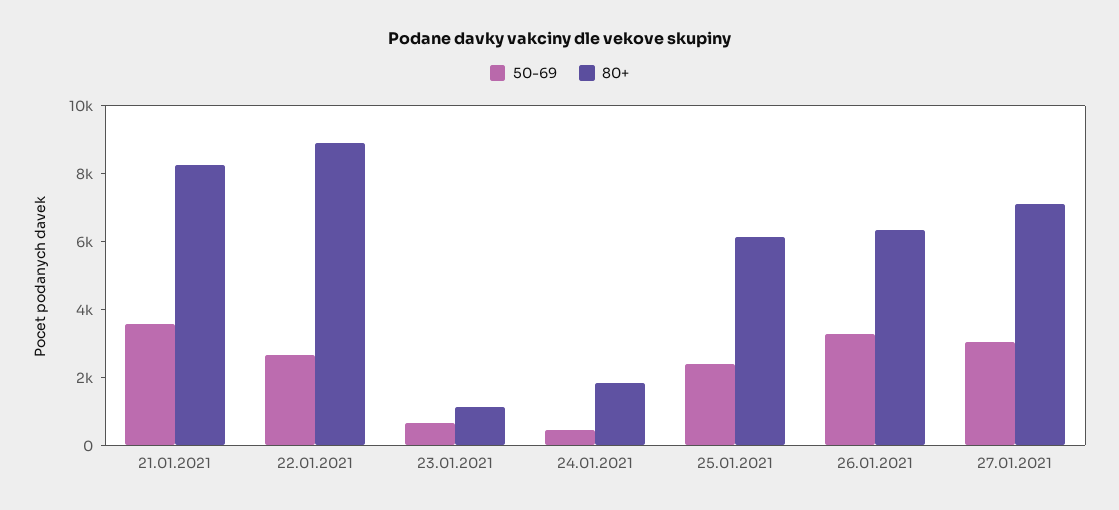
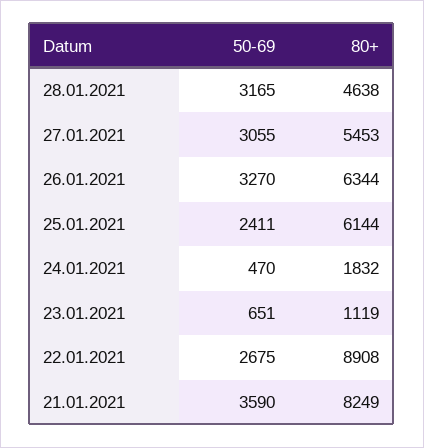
80+, 27.01.2021: 7000 -> 5453
50-69, 28.01.2021: none -> 3165
80+, 28.01.2021: none -> 4638

